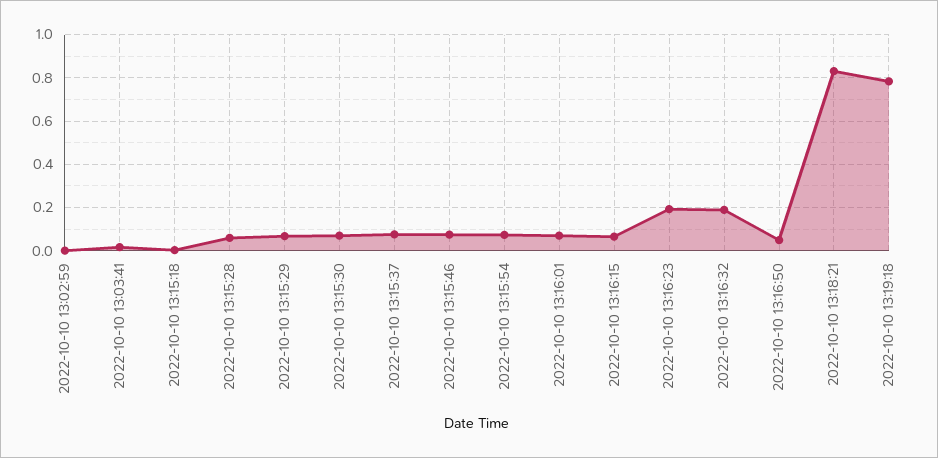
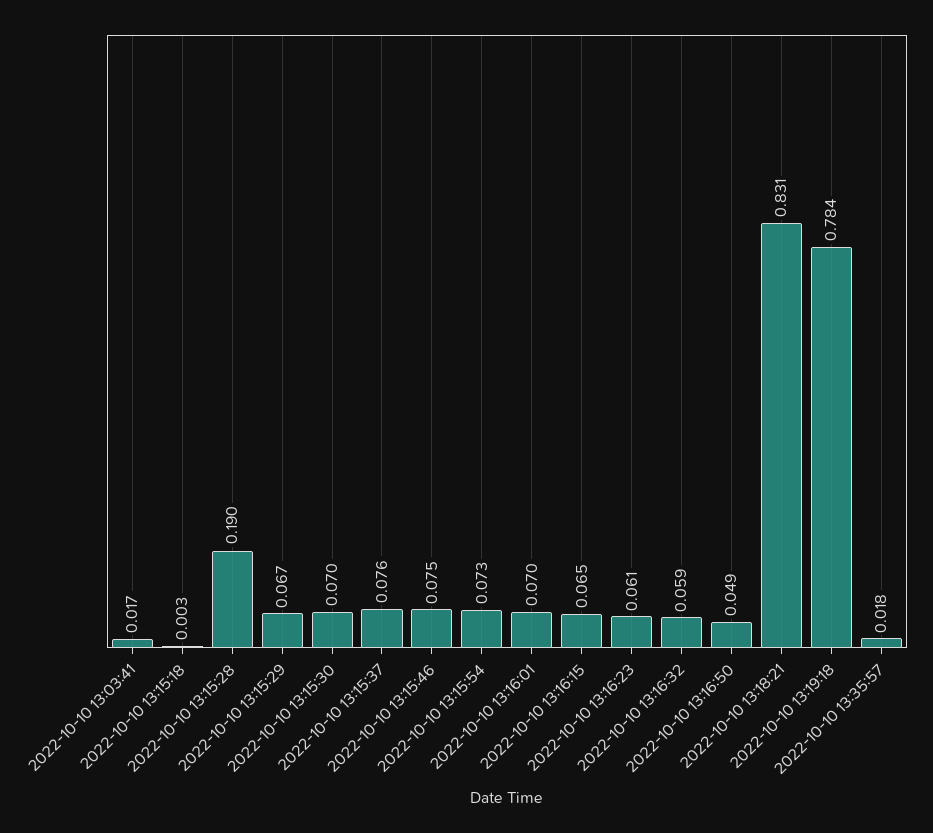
2022-10-10 13:02:59: 0 -> none
2022-10-10 13:15:28: 0.05 -> 0.19
2022-10-10 13:16:23: 0.2 -> 0.061
2022-10-10 13:16:32: 0.2 -> 0.059
2022-10-10 13:35:57: none -> 0.018

